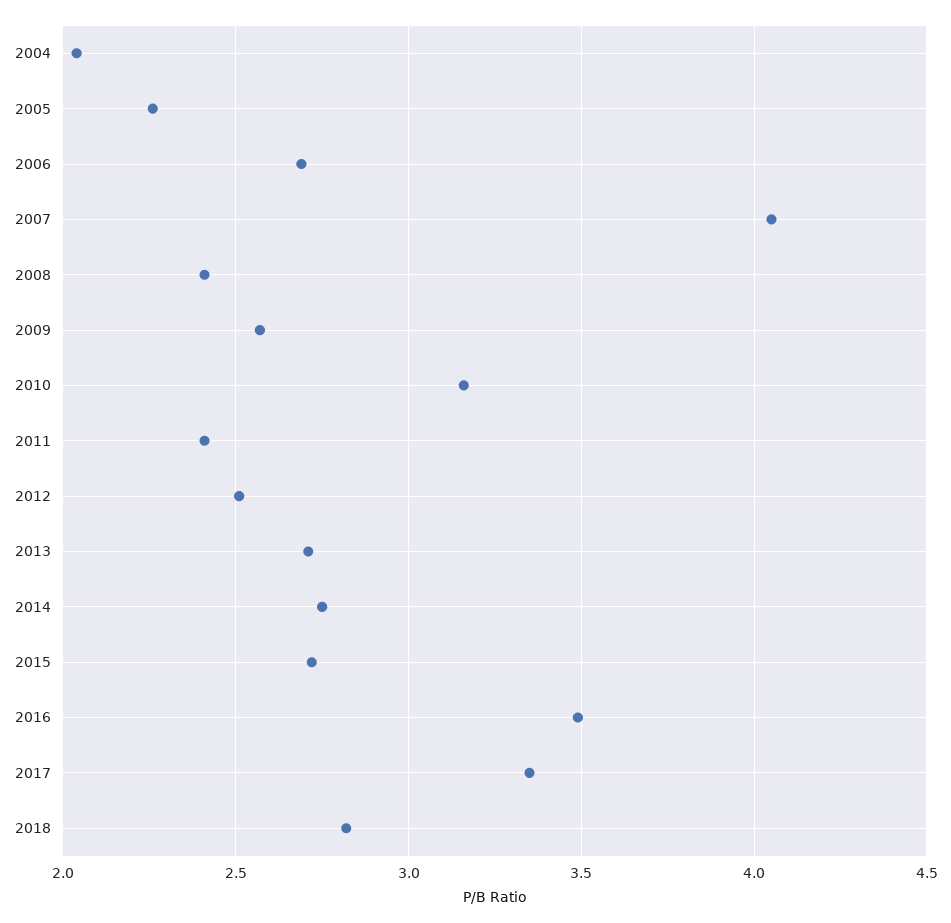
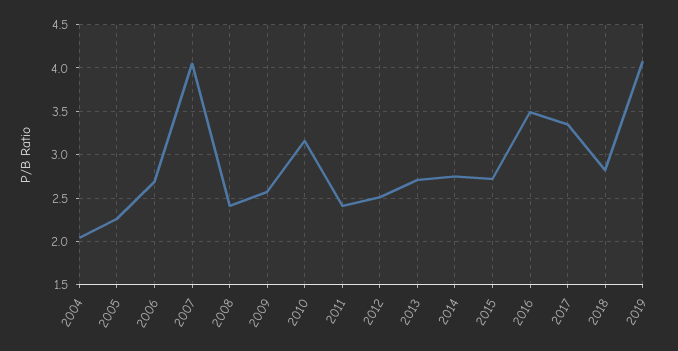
2019: none -> 4.1

